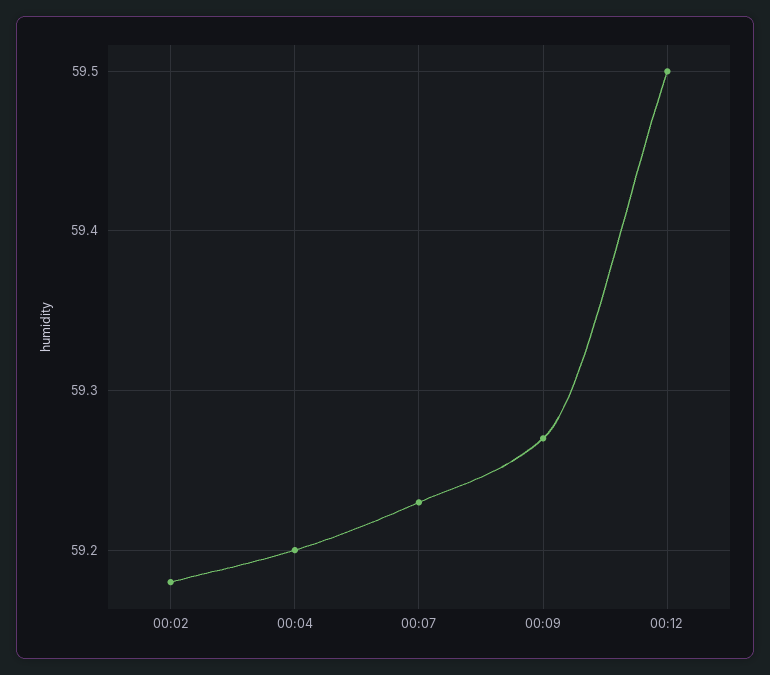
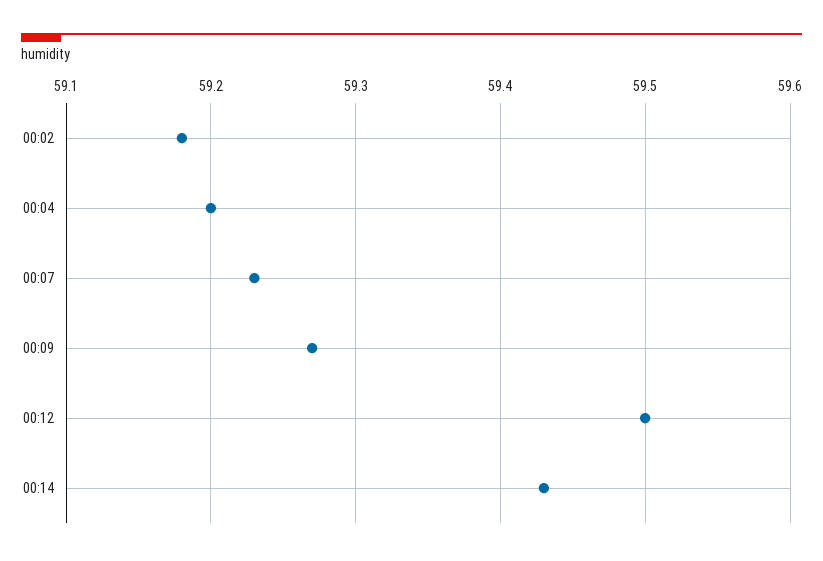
00:14: none -> 59.43

